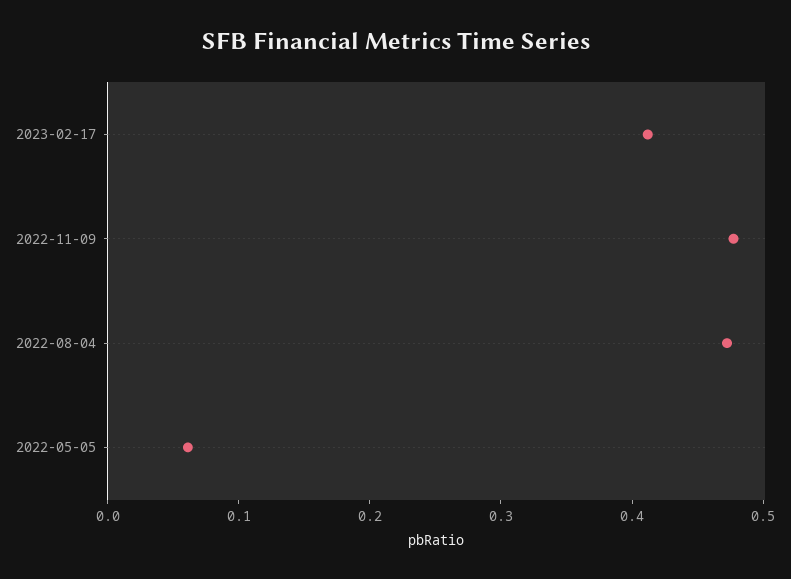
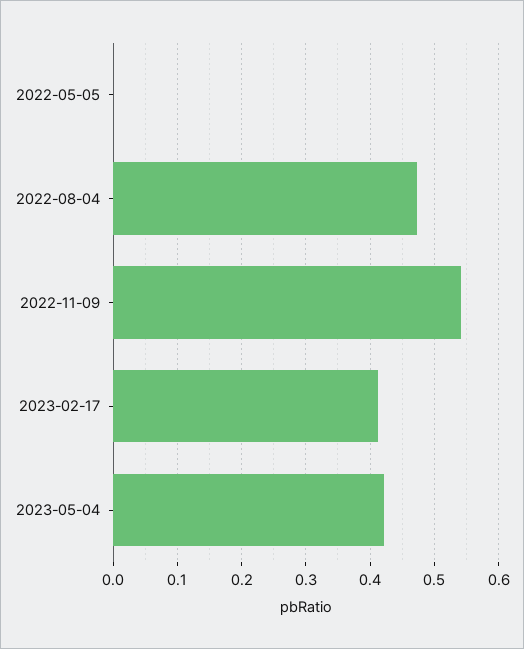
2022-11-09: 0.48 -> 0.54
2022-05-05: 0.06 -> 0
2023-05-04: none -> 0.42

